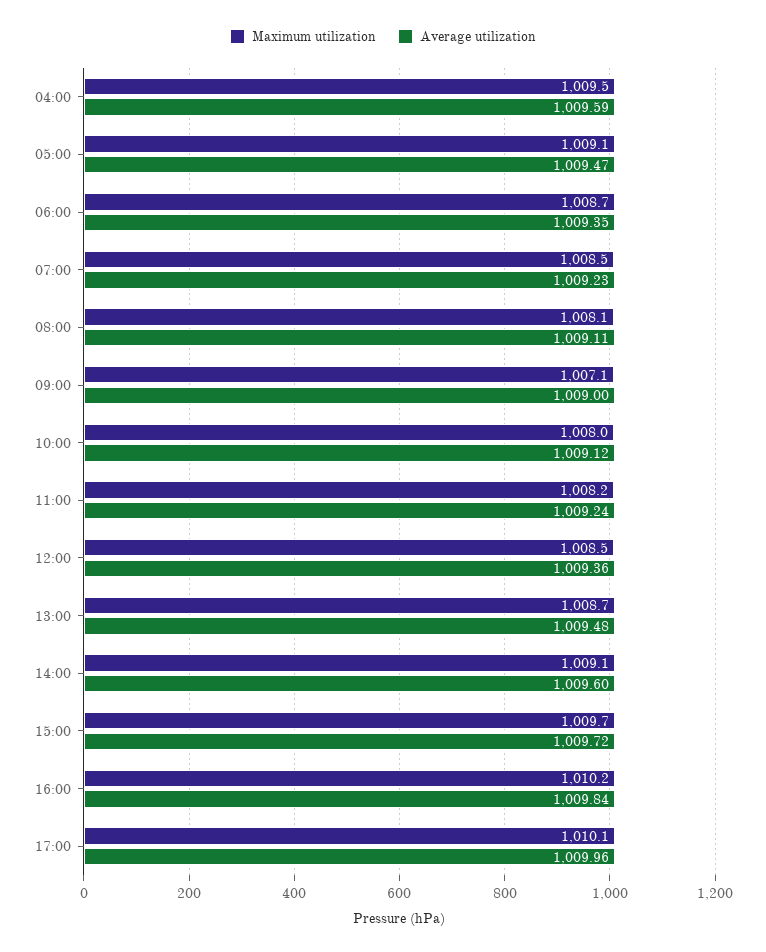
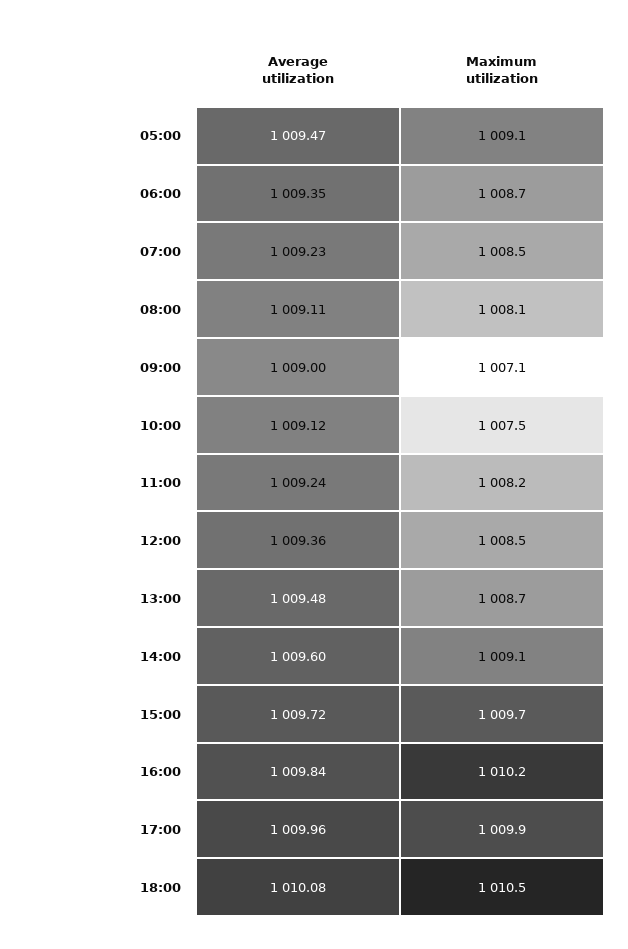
Maximum utilization, 04:00: 1009.5 -> none
Average utilization, 04:00: 1009.59 -> none
Maximum utilization, 10:00: 1008 -> 1007.5
Maximum utilization, 17:00: 1010.1 -> 1009.9
Average utilization, 18:00: none -> 1010.08
Maximum utilization, 18:00: none -> 1010.5

